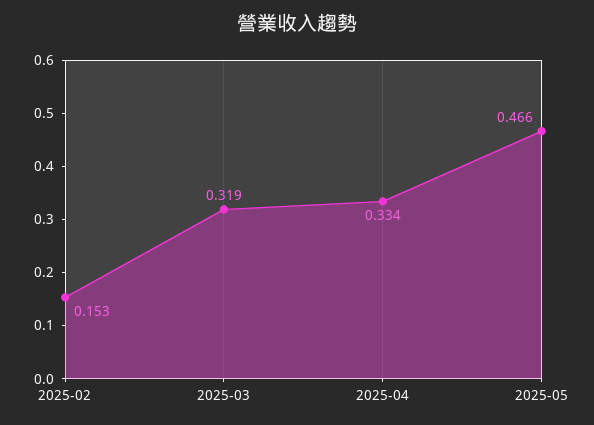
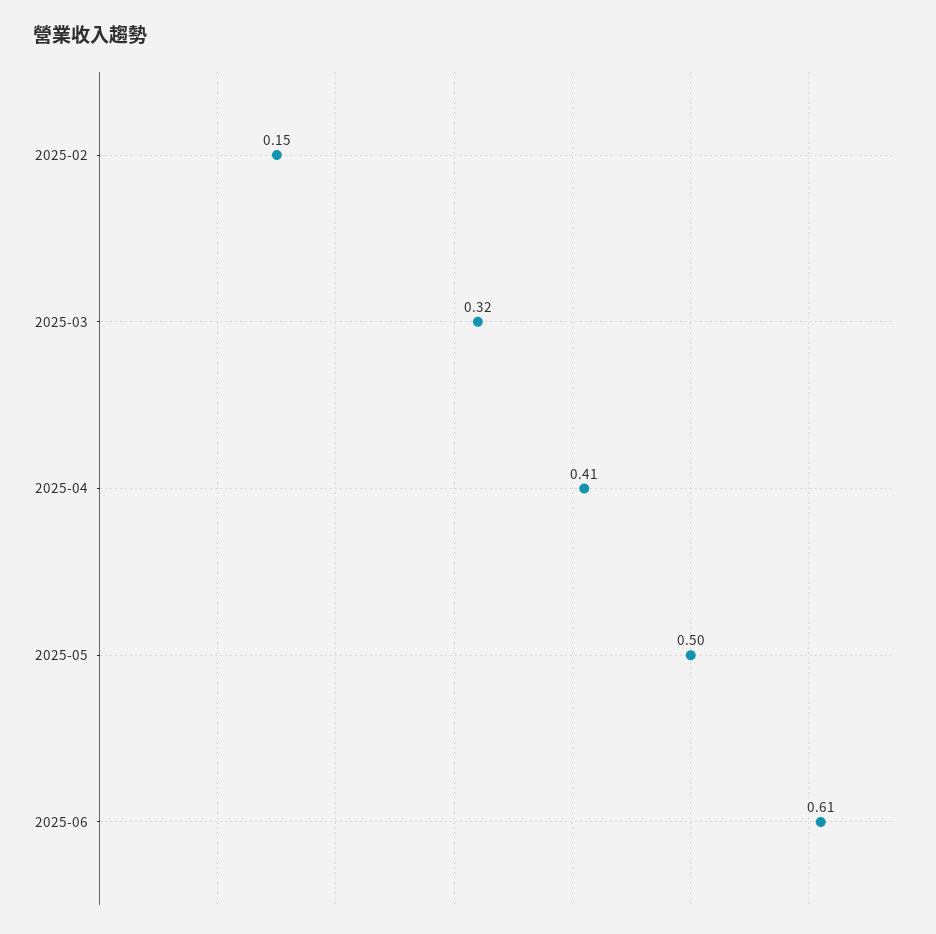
2025-04: 0.334 -> 0.41
2025-05: 0.466 -> 0.5
2025-06: none -> 0.61

